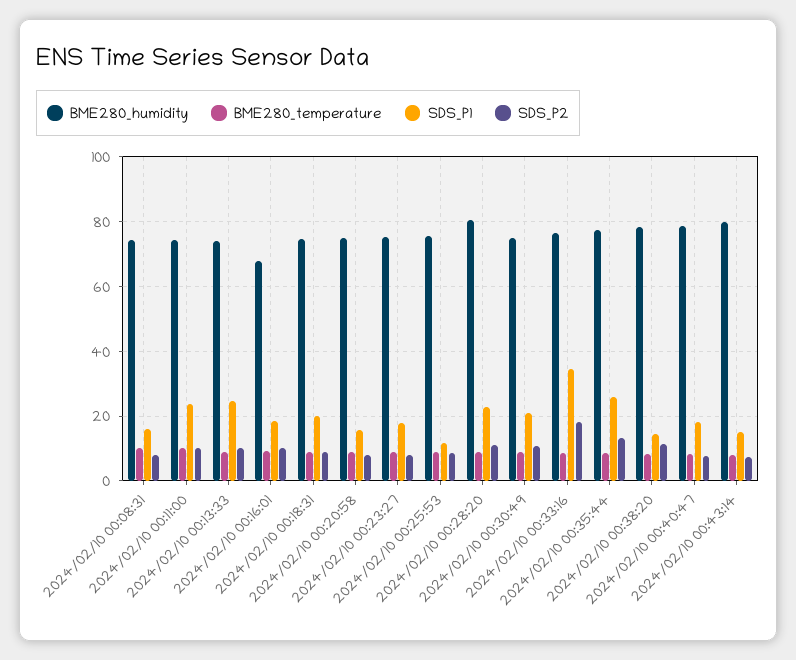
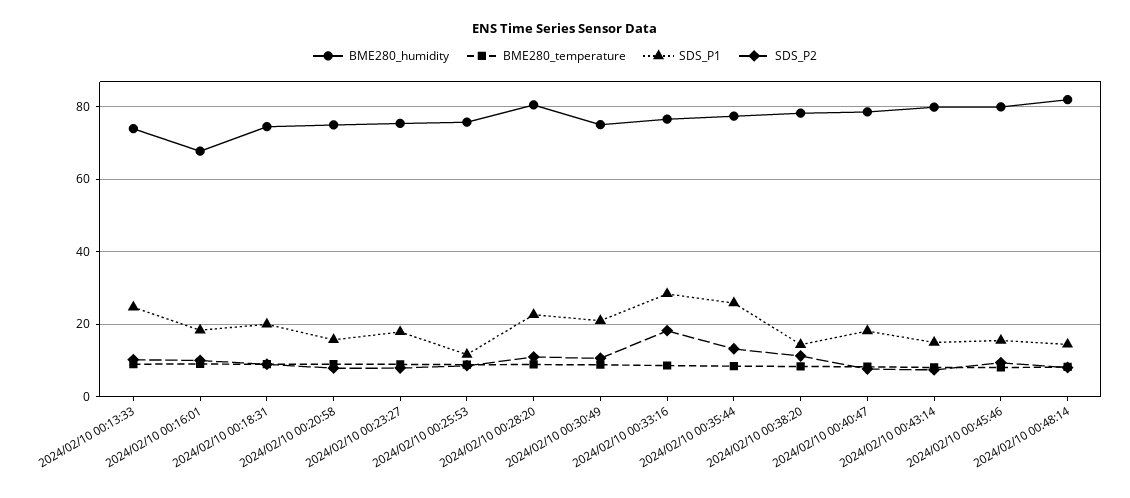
BME280_humidity, 2024/02/10 00:08:31: 74 -> none
BME280_temperature, 2024/02/10 00:08:31: 10 -> none
SDS_P1, 2024/02/10 00:08:31: 16 -> none
SDS_P2, 2024/02/10 00:08:31: 8 -> none
BME280_humidity, 2024/02/10 00:11:00: 74 -> none
BME280_temperature, 2024/02/10 00:11:00: 10 -> none
SDS_P1, 2024/02/10 00:11:00: 24 -> none
SDS_P2, 2024/02/10 00:11:00: 10 -> none
SDS_P1, 2024/02/10 00:33:16: 34 -> 28
BME280_humidity, 2024/02/10 00:45:46: none -> 80
BME280_temperature, 2024/02/10 00:45:46: none -> 8
SDS_P1, 2024/02/10 00:45:46: none -> 16
SDS_P2, 2024/02/10 00:45:46: none -> 10
BME280_humidity, 2024/02/10 00:48:14: none -> 82
BME280_temperature, 2024/02/10 00:48:14: none -> 8
SDS_P1, 2024/02/10 00:48:14: none -> 14
SDS_P2, 2024/02/10 00:48:14: none -> 8

